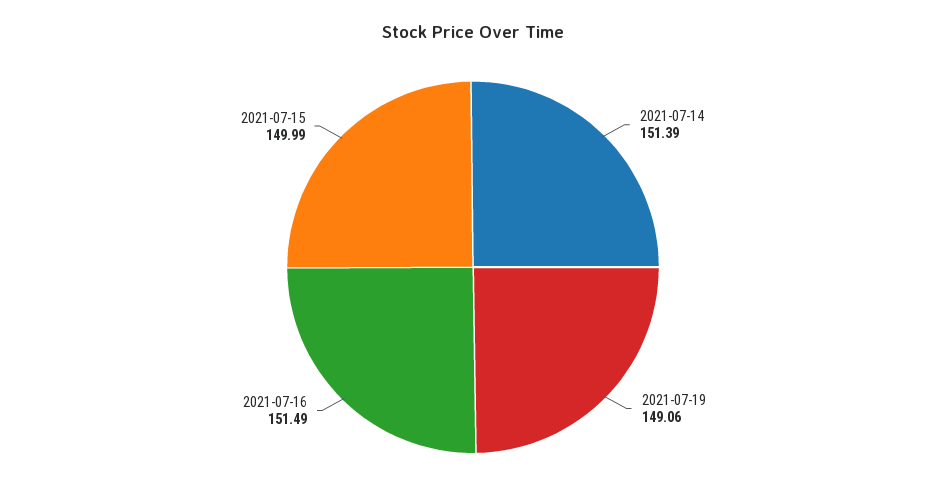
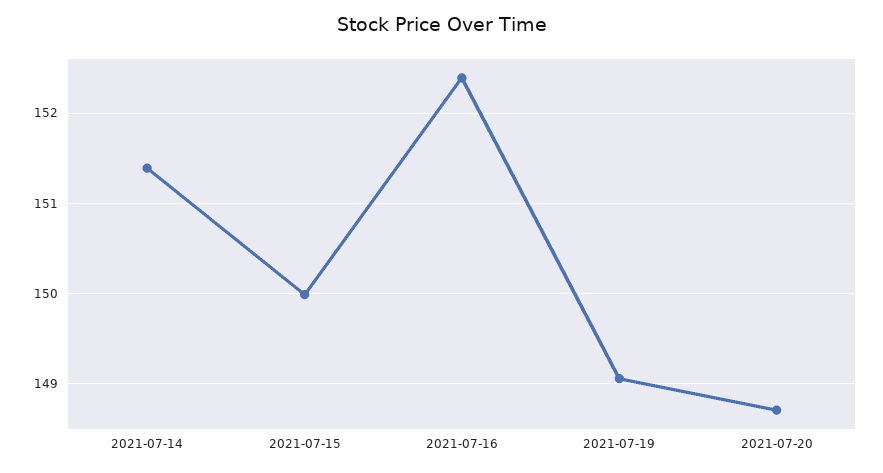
2021-07-16: 151.49 -> 152.4
2021-07-20: none -> 148.7

